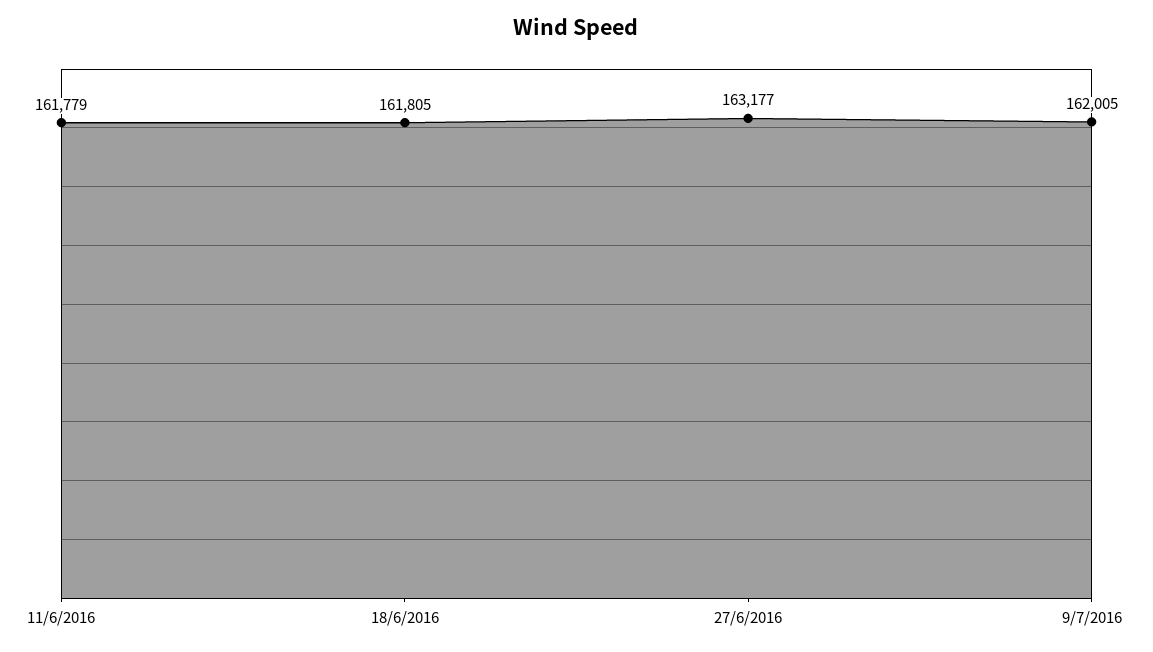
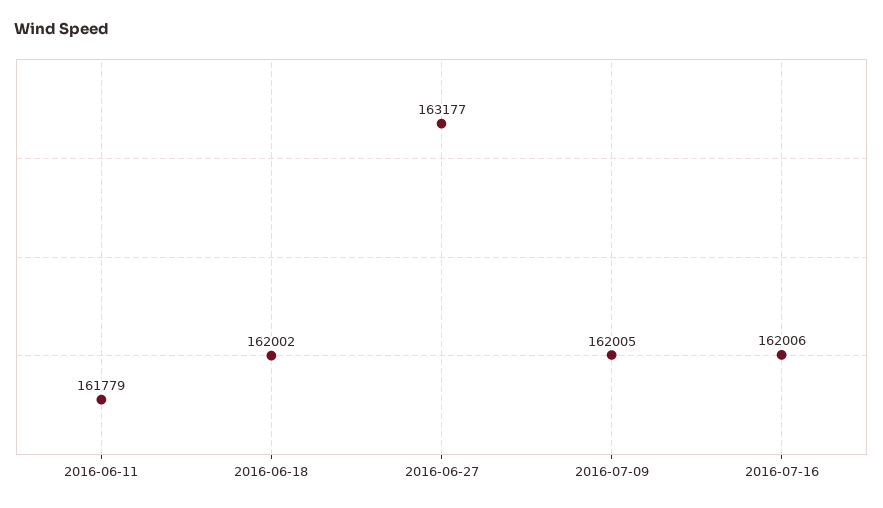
18/6/2016: 161805 -> 162002
2016-07-16: none -> 162006

